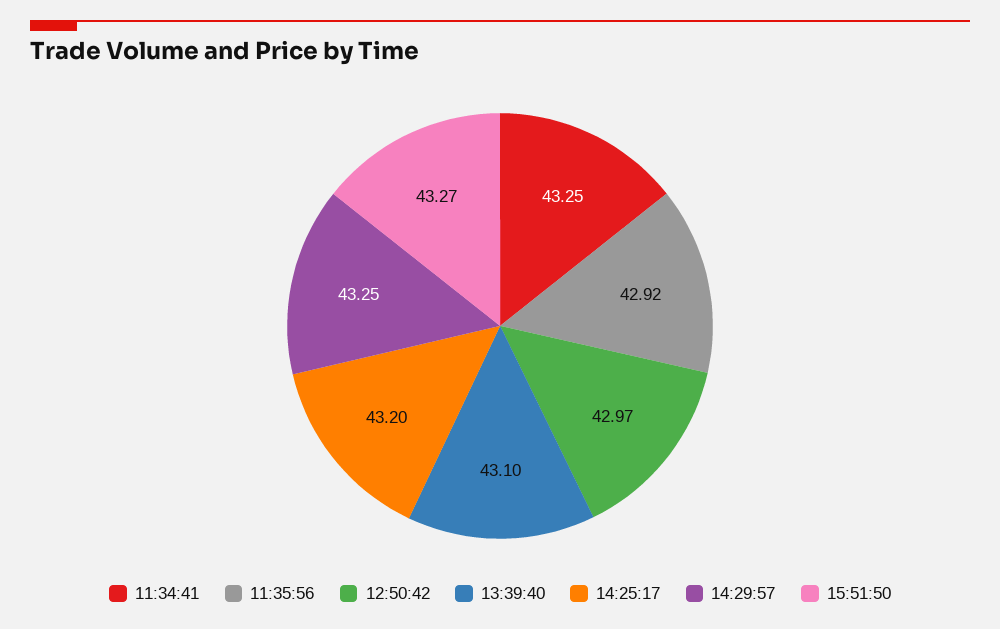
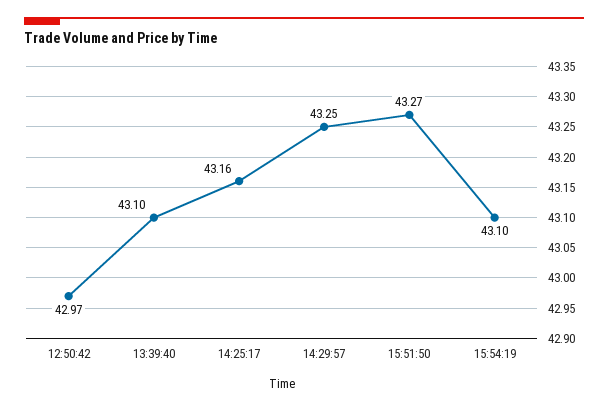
11:34:41: 43.25 -> none
11:35:56: 42.92 -> none
14:25:17: 43.2 -> 43.16
15:54:19: none -> 43.1

